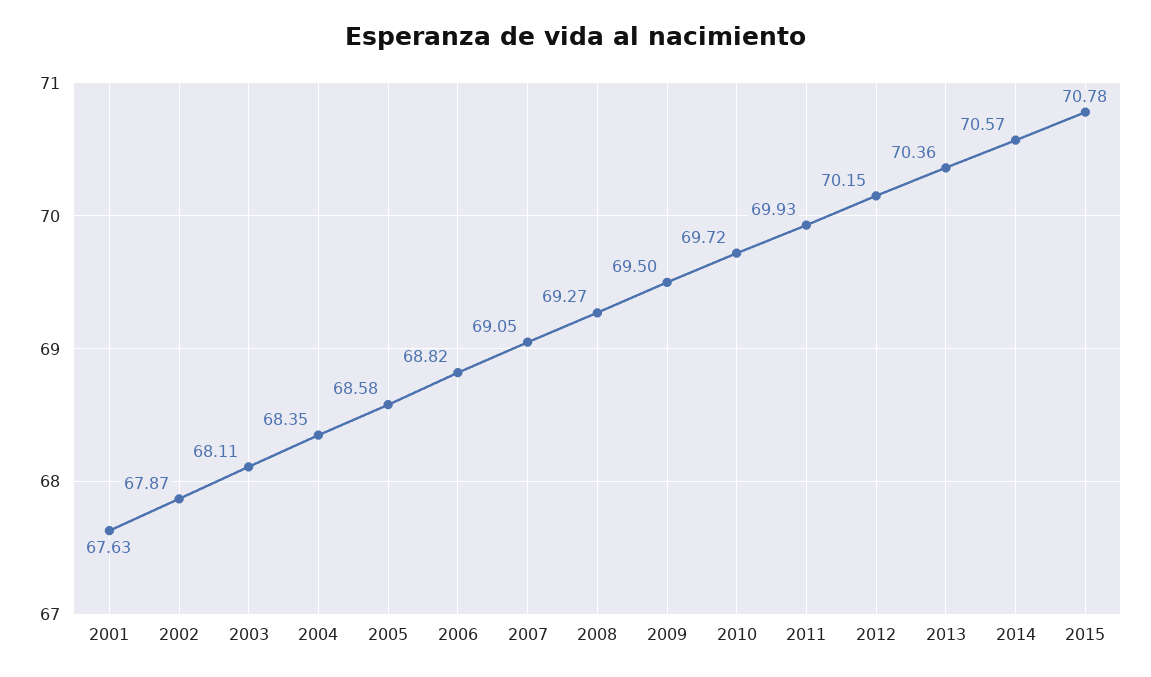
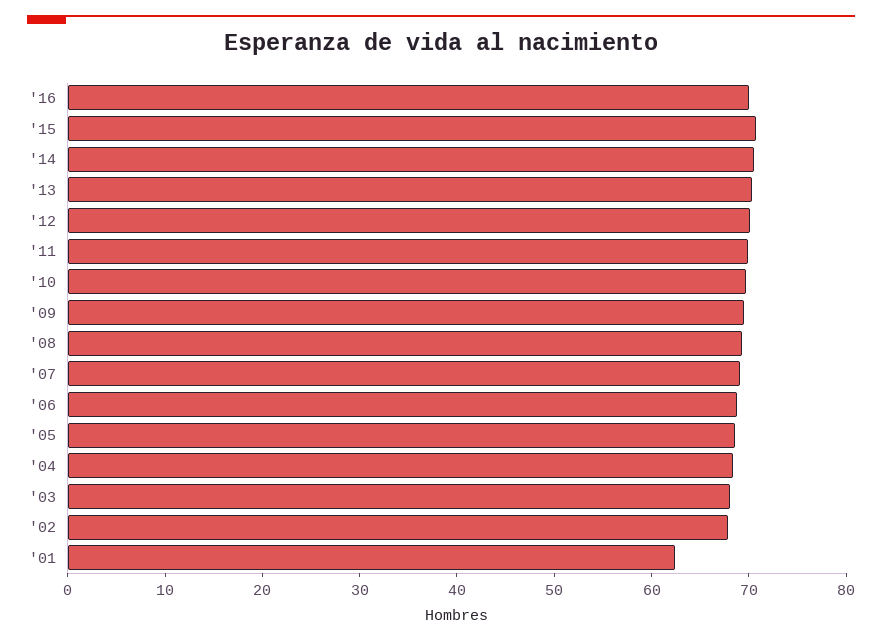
2001: 67.63 -> 62
'16: none -> 70

